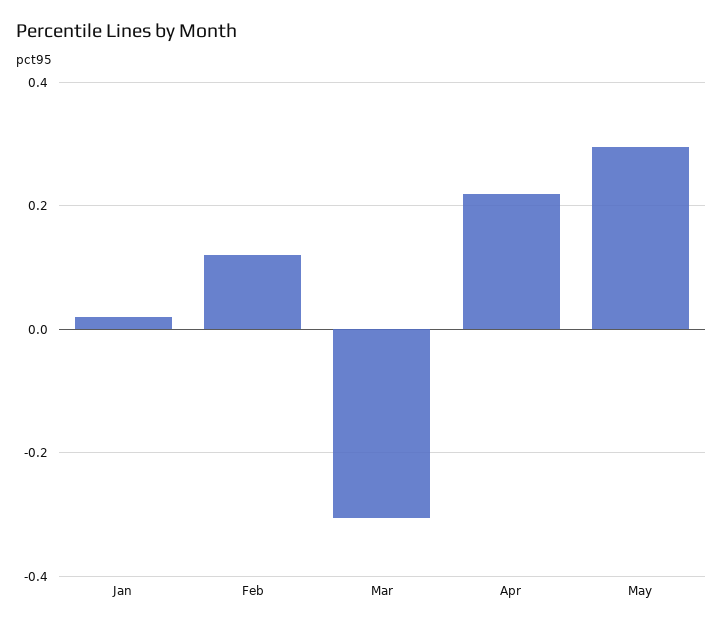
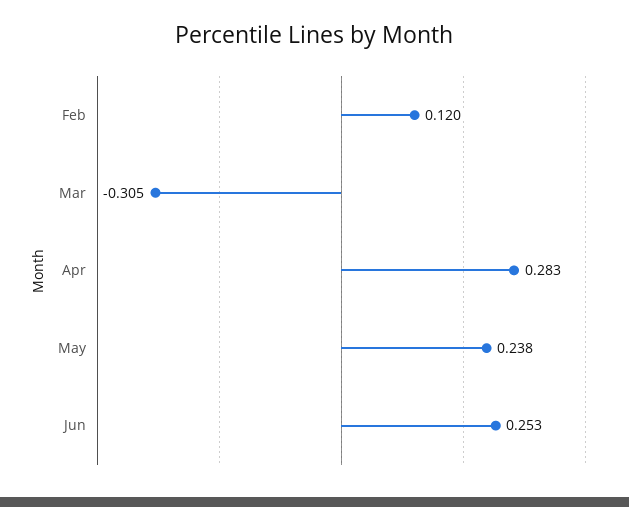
Jan: 0.02 -> none
Apr: 0.22 -> 0.283
May: 0.3 -> 0.238
Jun: none -> 0.253

